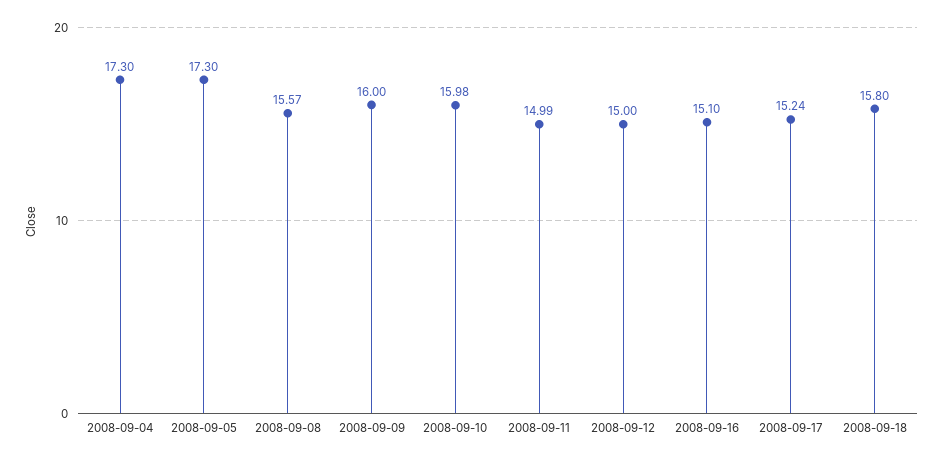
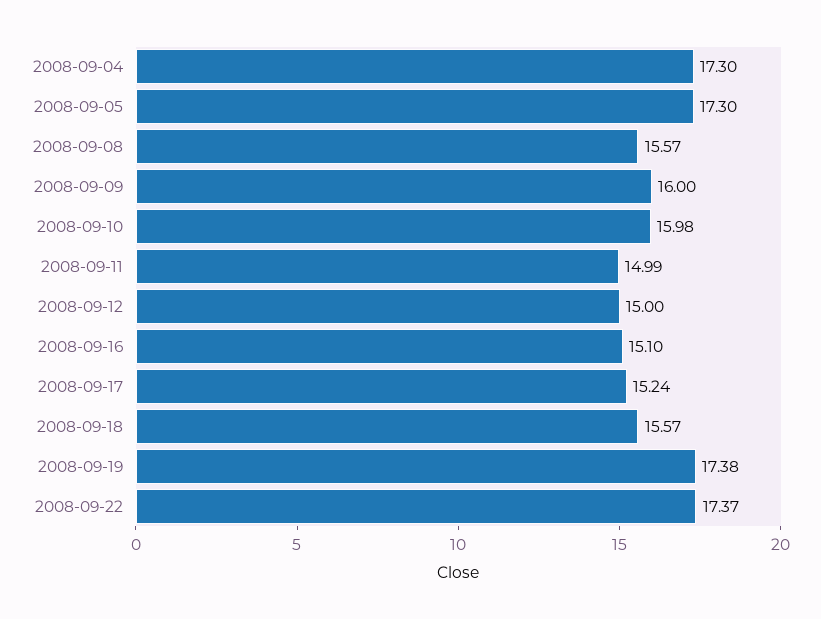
2008-09-18: 15.8 -> 15.57
2008-09-19: none -> 17.38
2008-09-22: none -> 17.37

